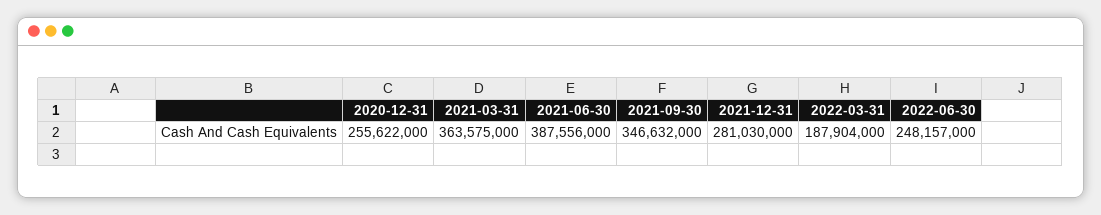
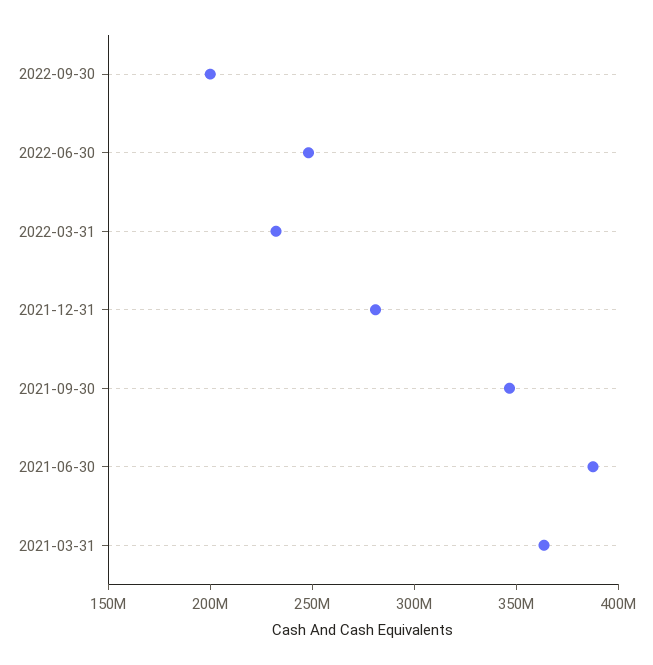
2020-12-31: 255622000 -> none
2022-03-31: 187904000 -> 230000000
2022-09-30: none -> 200000000

